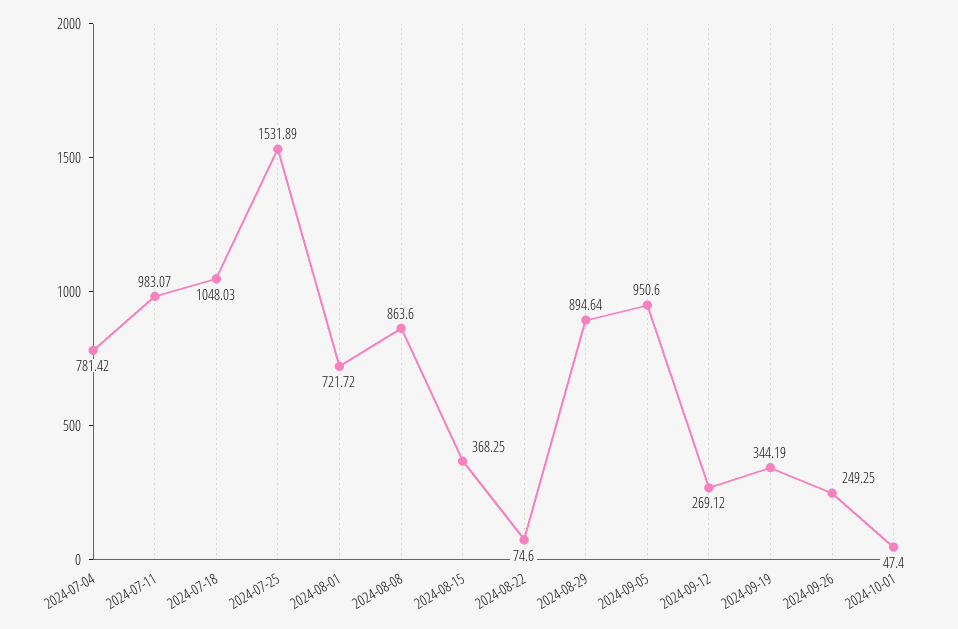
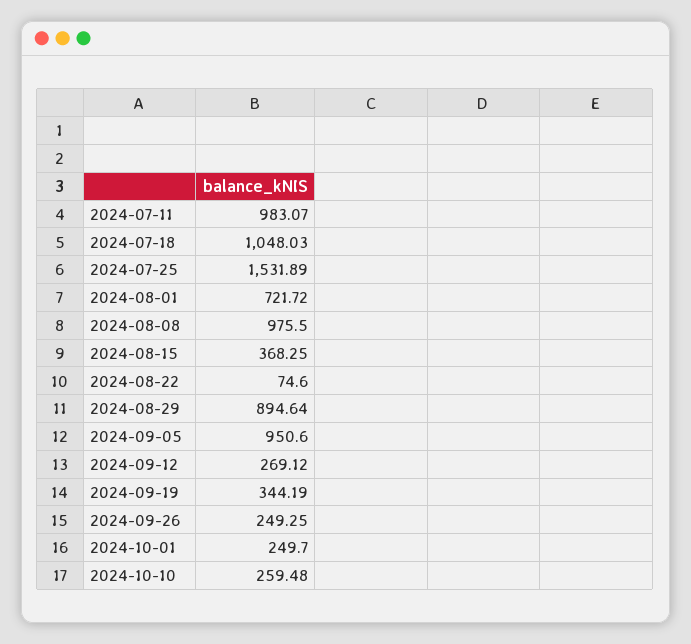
2024-07-04: 781.42 -> none
2024-08-08: 863.6 -> 975.5
2024-10-01: 47.4 -> 249.7
2024-10-10: none -> 259.48

